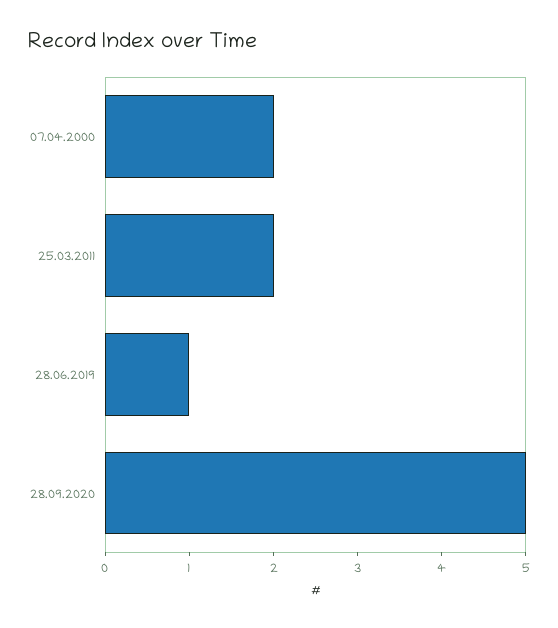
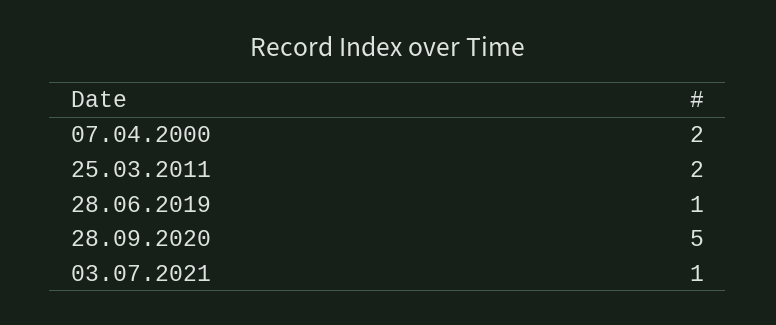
03.07.2021: none -> 1

